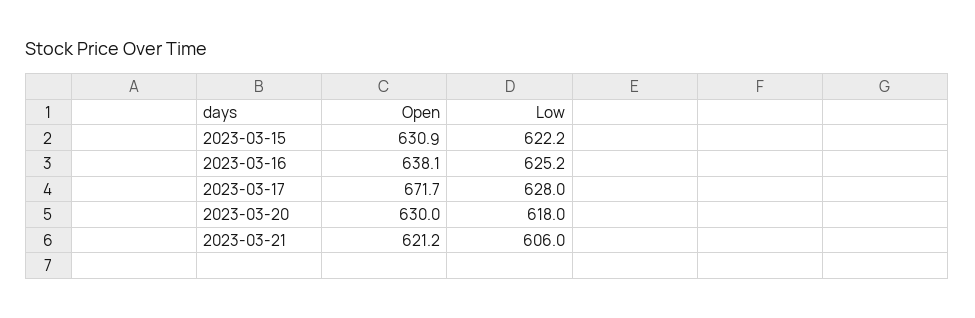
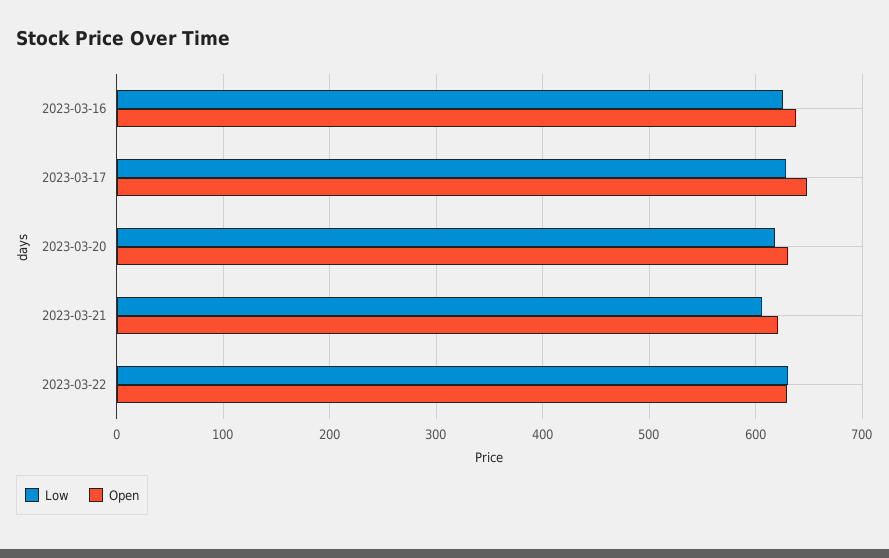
Open, 2023-03-15: 630.9 -> none
Low, 2023-03-15: 622.2 -> none
Open, 2023-03-17: 671.7 -> 650
Low, 2023-03-22: none -> 630
Open, 2023-03-22: none -> 630

